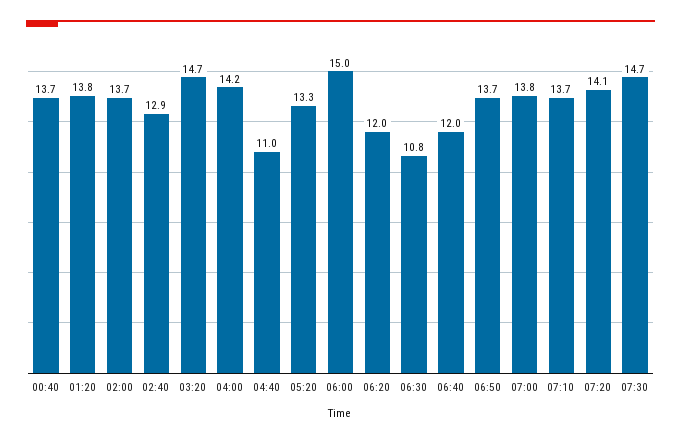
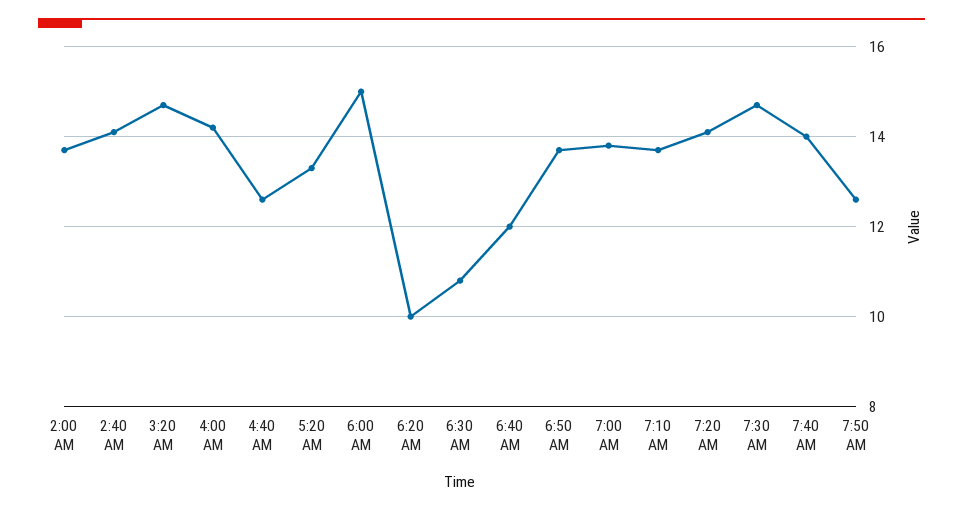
00:40: 13.7 -> none
01:20: 13.8 -> none
02:40: 12.9 -> 14
04:40: 11 -> 12.5
06:20: 12 -> 10
7:40 AM: none -> 14
7:50 AM: none -> 12.5

